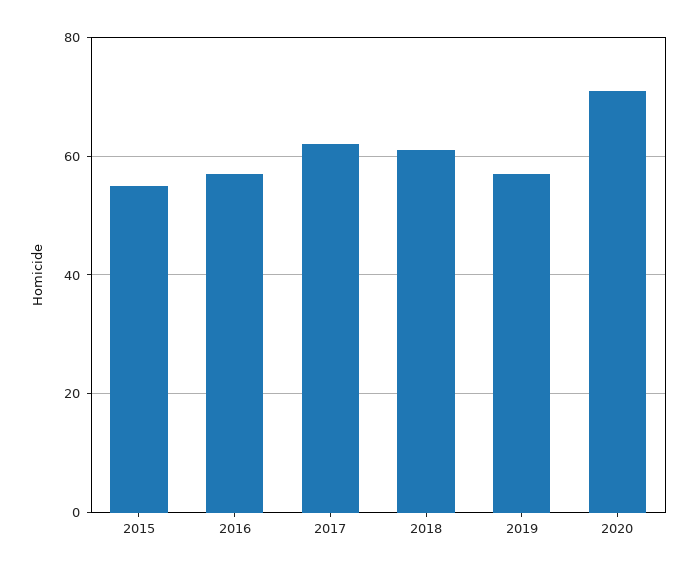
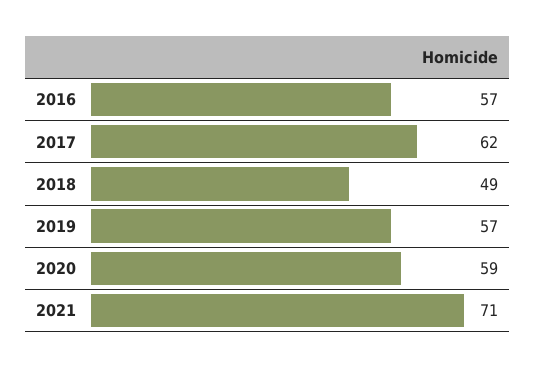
2015: 55 -> none
2018: 60 -> 49
2020: 70 -> 59
2021: none -> 71

